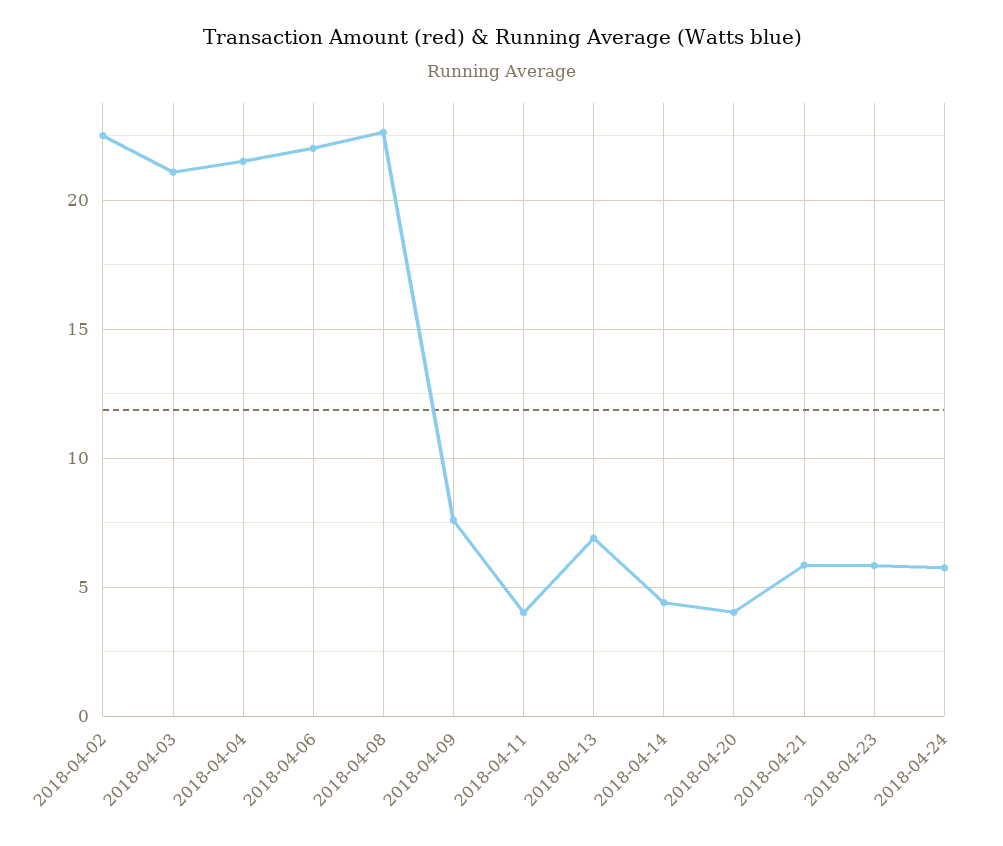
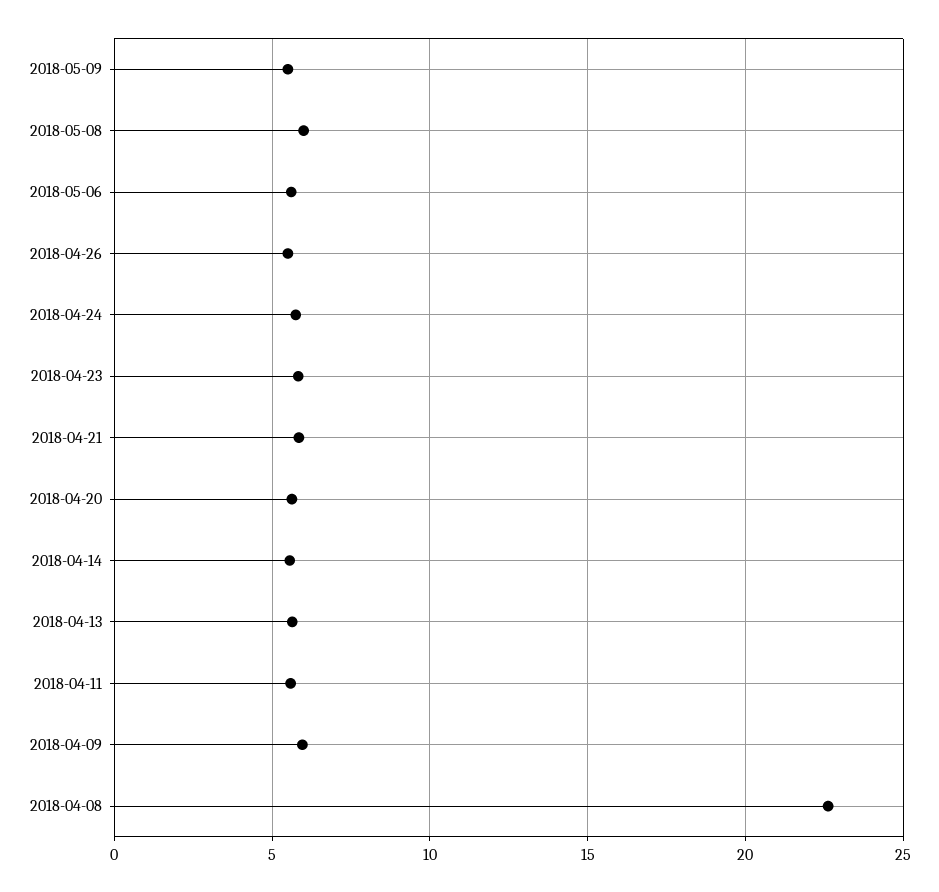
2018-04-02: 22.5 -> none
2018-04-03: 21 -> none
2018-04-04: 21.5 -> none
2018-04-06: 22 -> none
2018-04-09: 7.5 -> 6
2018-04-11: 4 -> 5.5
2018-04-13: 7 -> 5.5
2018-04-14: 4.5 -> 5.5
2018-04-20: 4 -> 5.5
2018-05-09: none -> 5.5
2018-05-08: none -> 6
2018-05-06: none -> 5.5
2018-04-26: none -> 5.5

